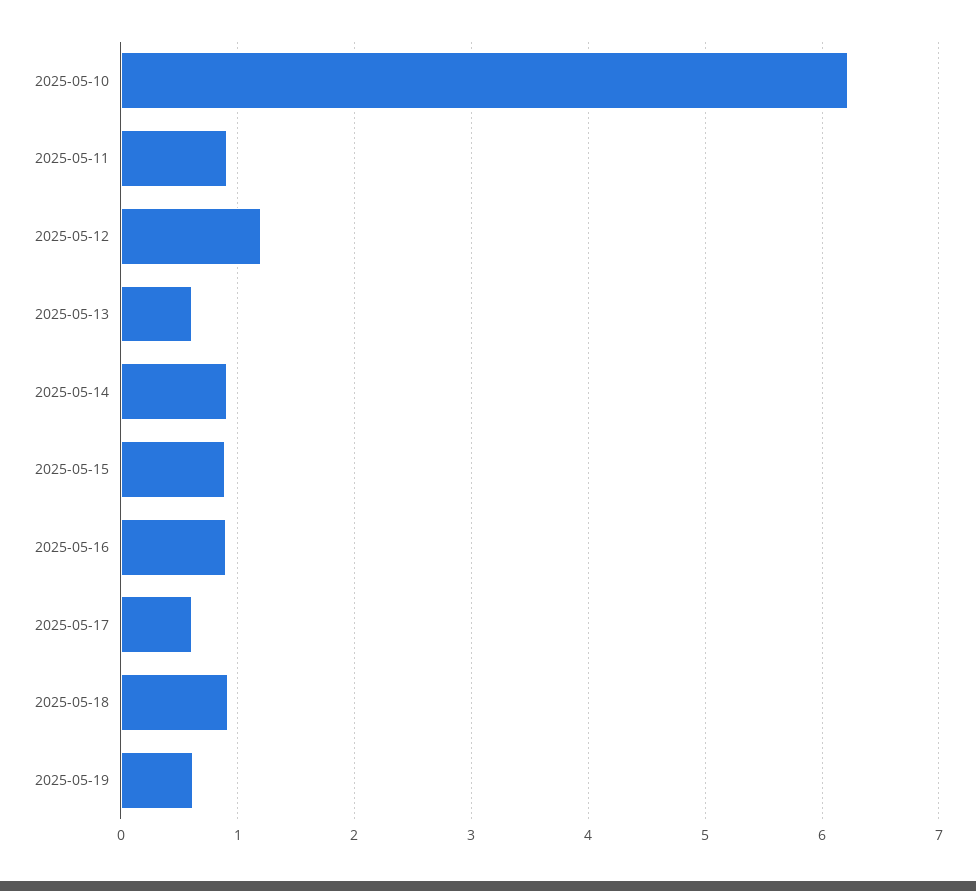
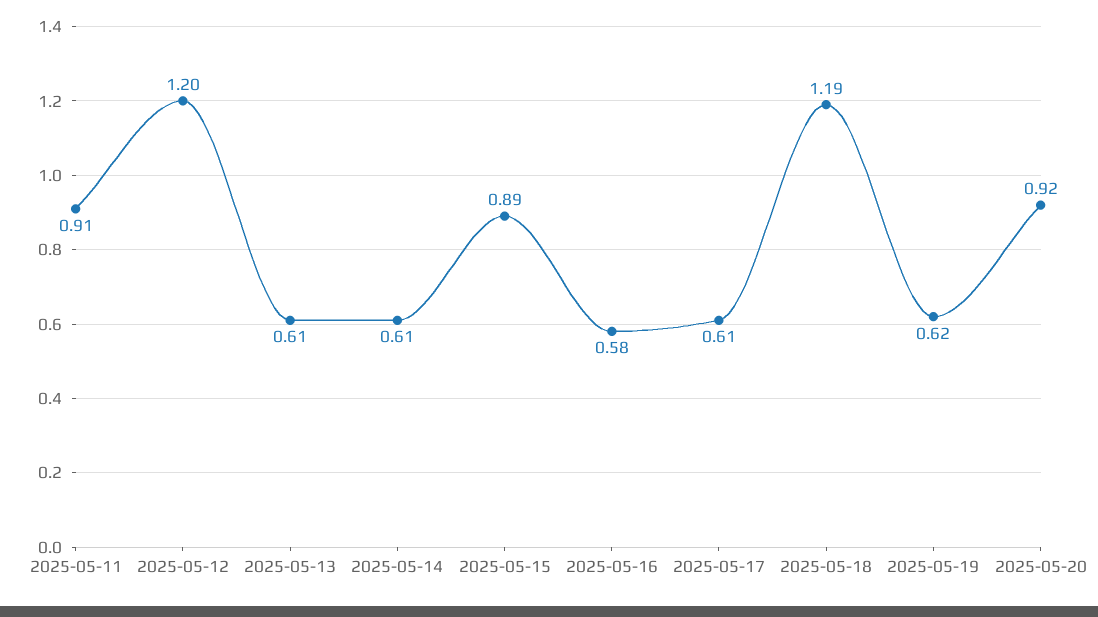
2025-05-10: 6.2 -> none
2025-05-14: 0.9 -> 0.61
2025-05-16: 0.9 -> 0.58
2025-05-18: 0.9 -> 1.19
2025-05-20: none -> 0.92

